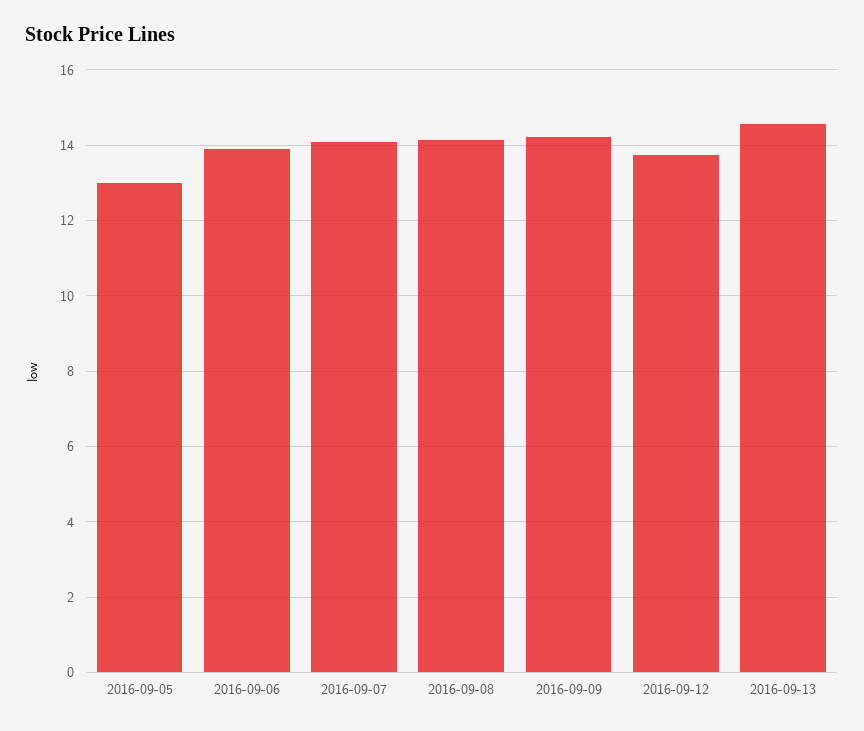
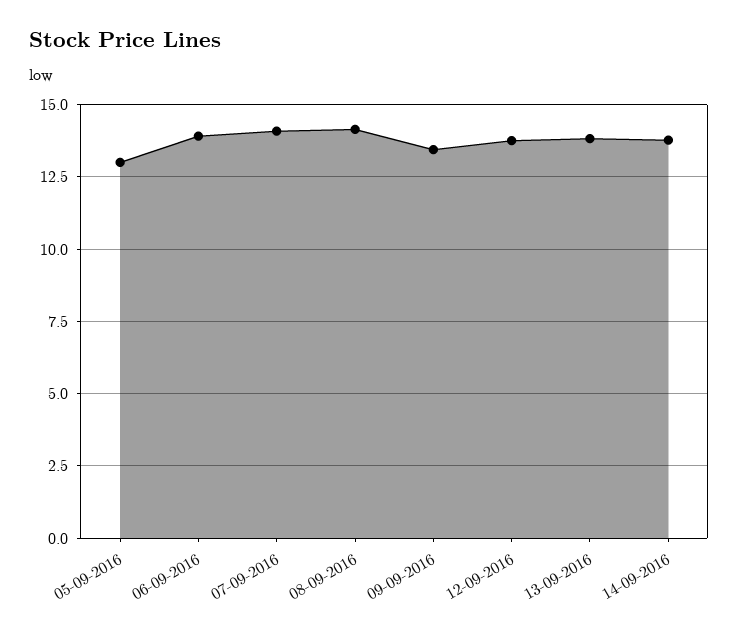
2016-09-09: 14.2 -> 13.5
2016-09-13: 14.6 -> 13.75
14-09-2016: none -> 13.75

